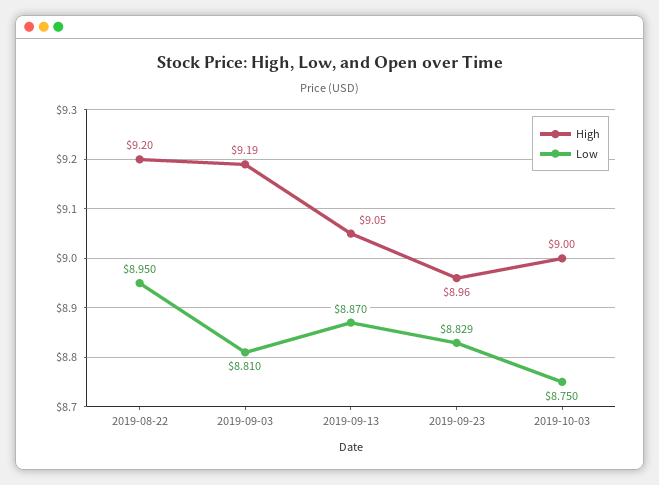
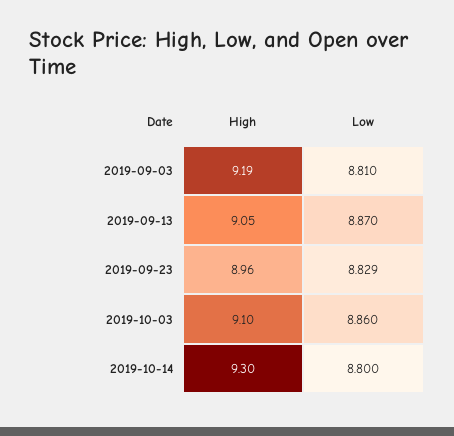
High, 2019-08-22: 9.2 -> none
Low, 2019-08-22: 8.95 -> none
High, 2019-10-03: 9 -> 9.1
Low, 2019-10-03: 8.75 -> 8.86
High, 2019-10-14: none -> 9.3
Low, 2019-10-14: none -> 8.8

